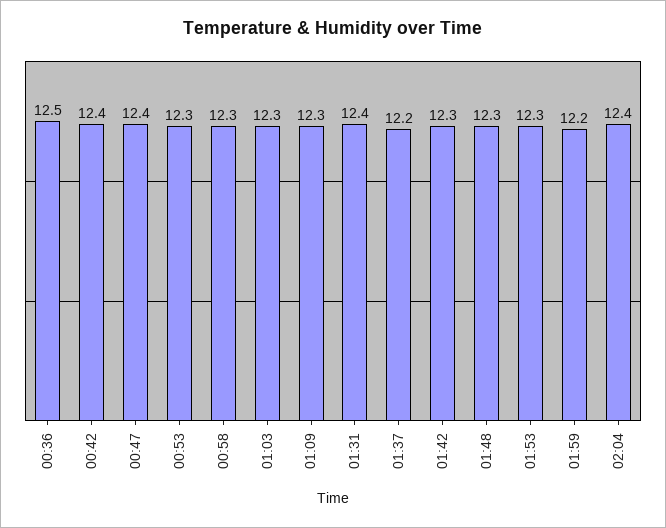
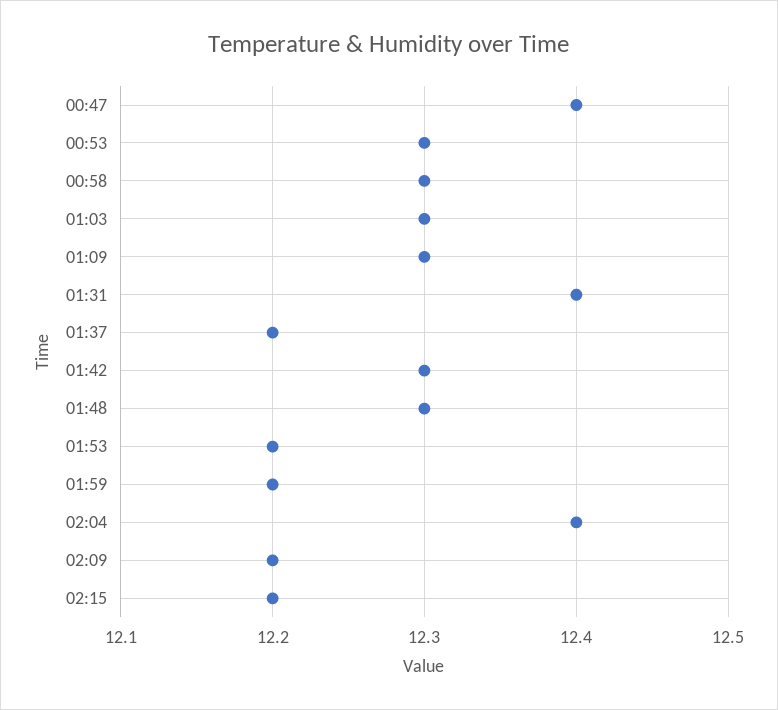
00:36: 12.5 -> none
00:42: 12.4 -> none
01:53: 12.3 -> 12.2
02:09: none -> 12.2
02:15: none -> 12.2

